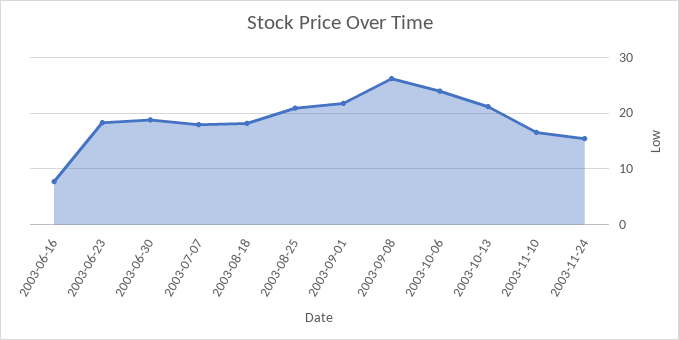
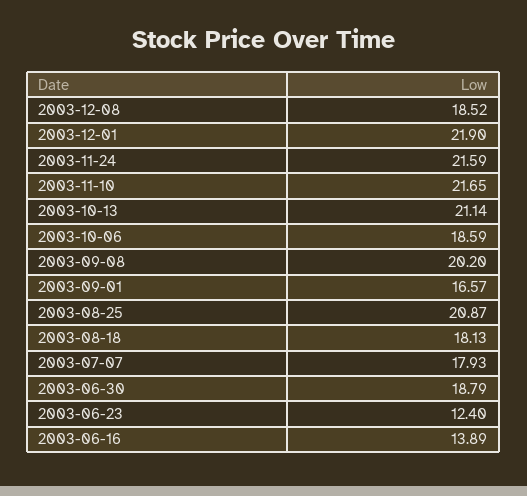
2003-06-16: 8 -> 13.89
2003-06-23: 18 -> 12.4
2003-09-01: 22 -> 16.57
2003-09-08: 26 -> 20.2
2003-10-06: 24 -> 18.59
2003-11-10: 16 -> 21.65
2003-11-24: 16 -> 21.59
2003-12-08: none -> 18.52
2003-12-01: none -> 21.9

